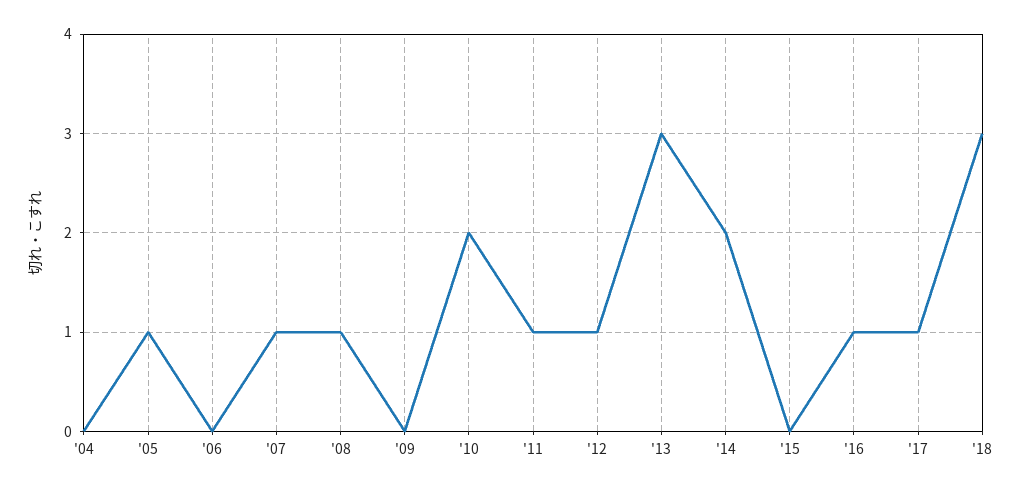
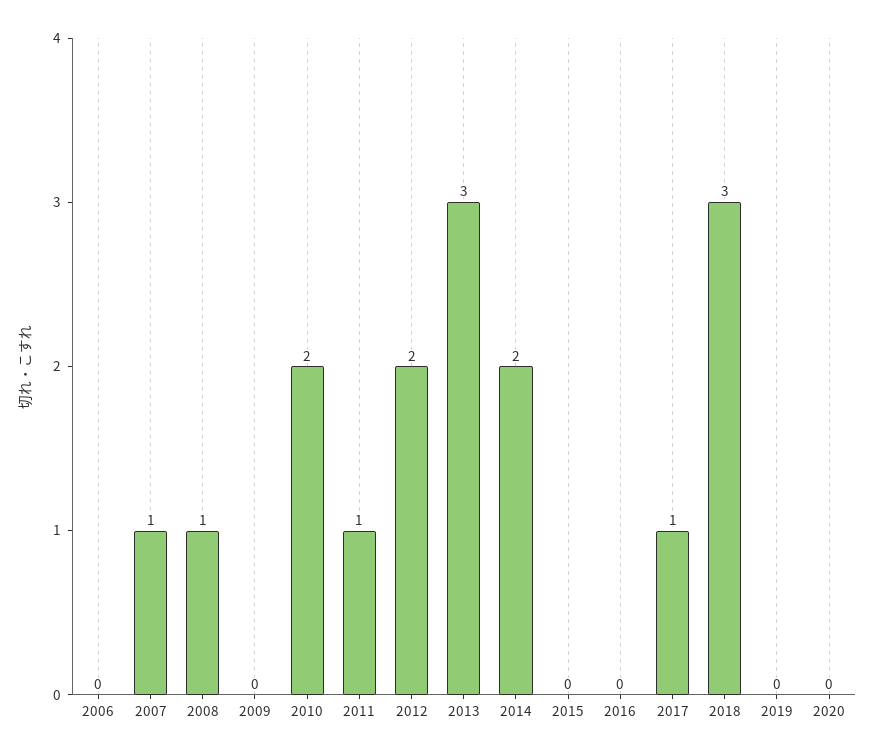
'04: 0 -> none
'05: 1 -> none
'12: 1 -> 2
'16: 1 -> 0
2019: none -> 0
2020: none -> 0

